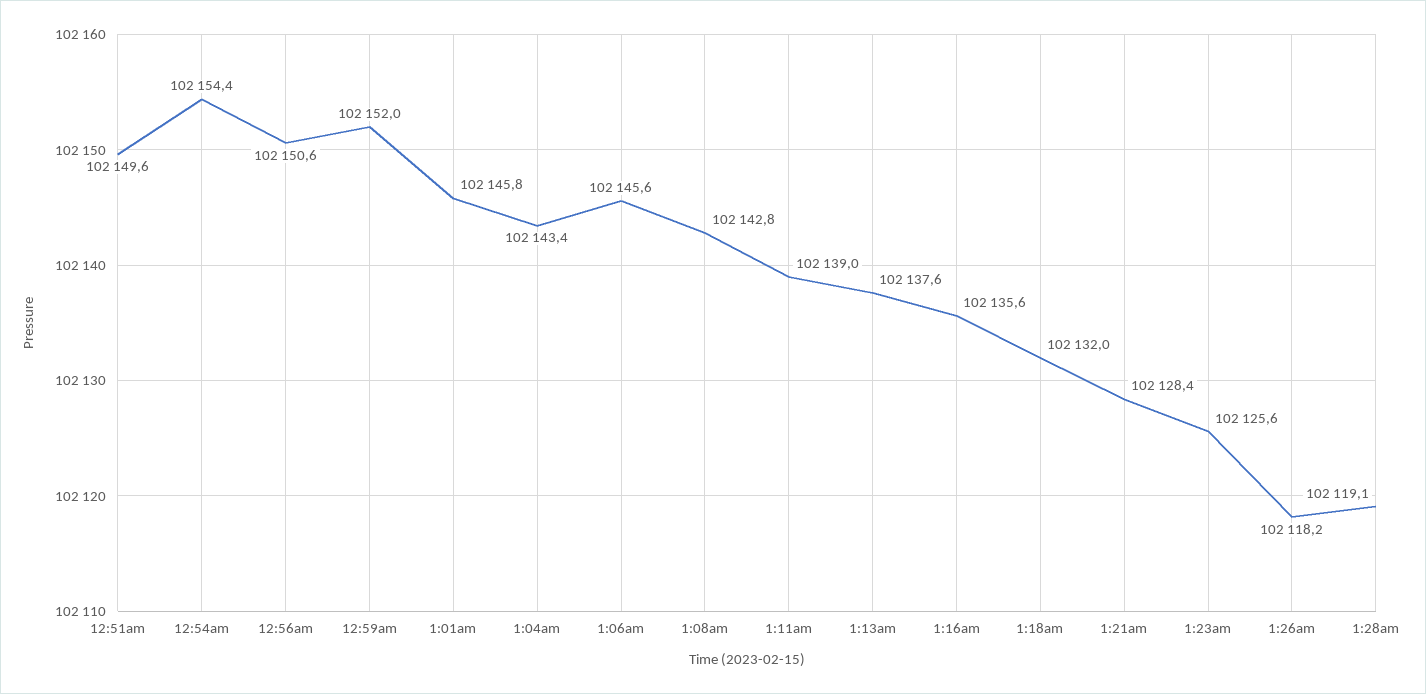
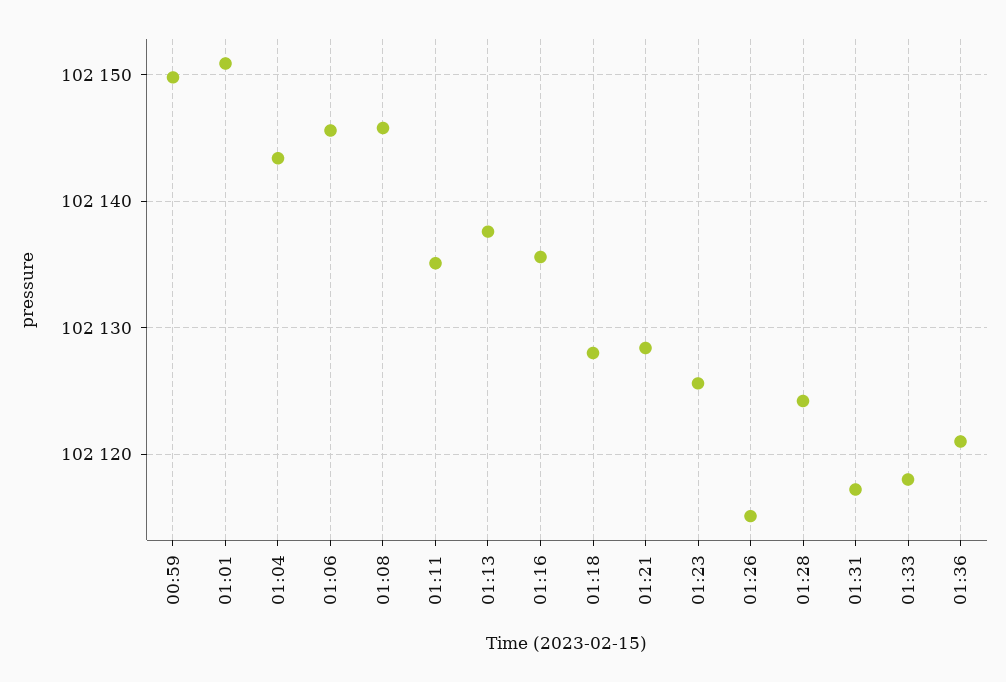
12:51am: 102149.6 -> none
12:54am: 102154.4 -> none
12:56am: 102150.6 -> none
12:59am: 102152 -> 102150
1:01am: 102145.8 -> 102151
1:08am: 102142.8 -> 102146
1:11am: 102139 -> 102135
1:18am: 102132 -> 102128
1:26am: 102118.2 -> 102115
1:28am: 102119.1 -> 102124
01:31: none -> 102117
01:33: none -> 102118
01:36: none -> 102121

